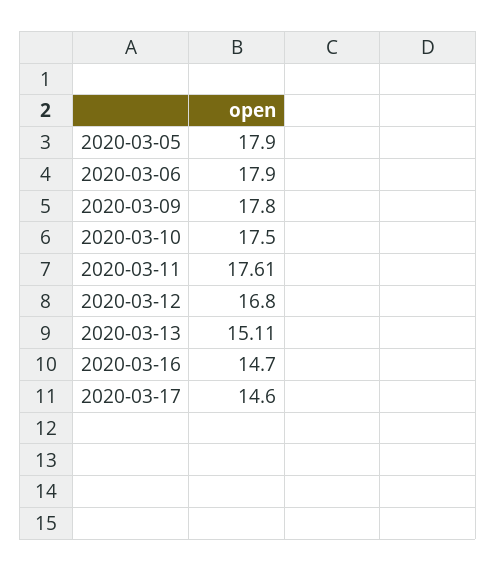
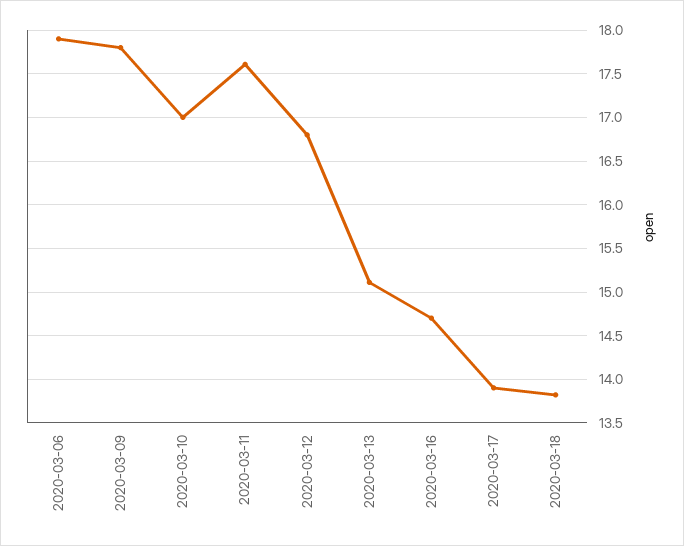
2020-03-05: 17.9 -> none
2020-03-10: 17.5 -> 17
2020-03-17: 14.6 -> 13.9
2020-03-18: none -> 13.8

